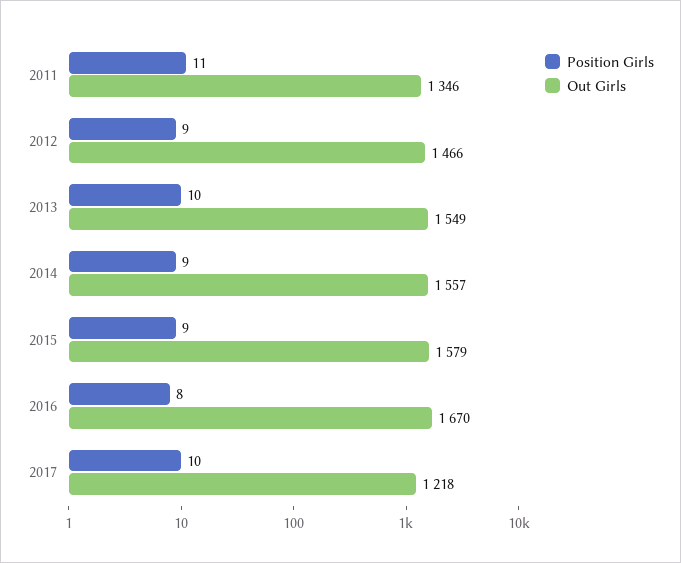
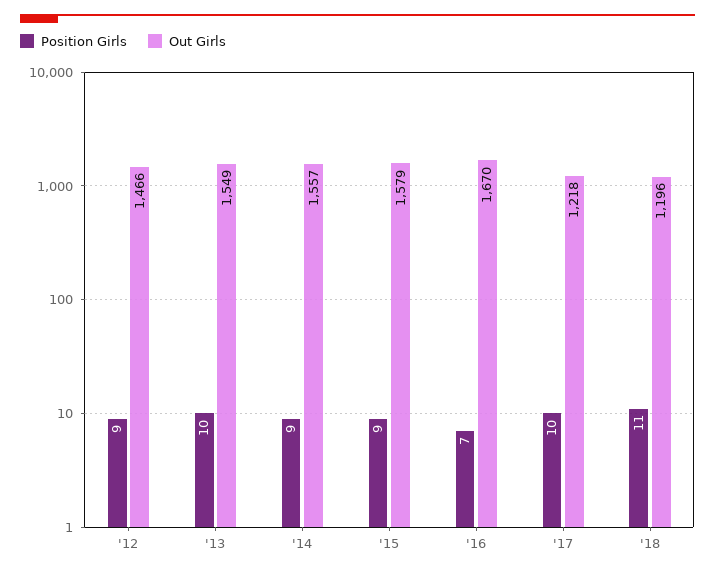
Position Girls, 2011: 11 -> none
Out Girls, 2011: 1346 -> none
Position Girls, 2016: 8 -> 7
Position Girls, '18: none -> 11
Out Girls, '18: none -> 1196

